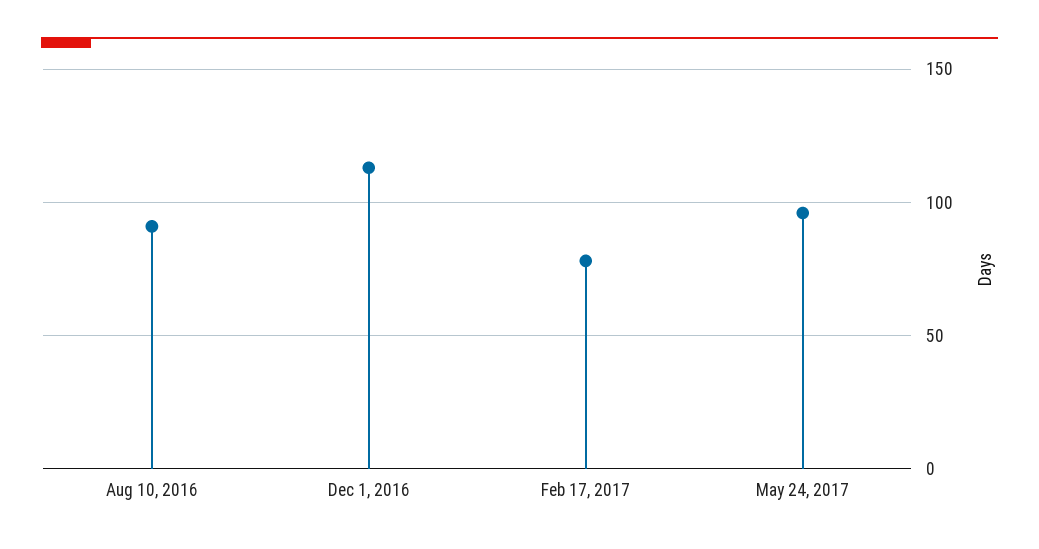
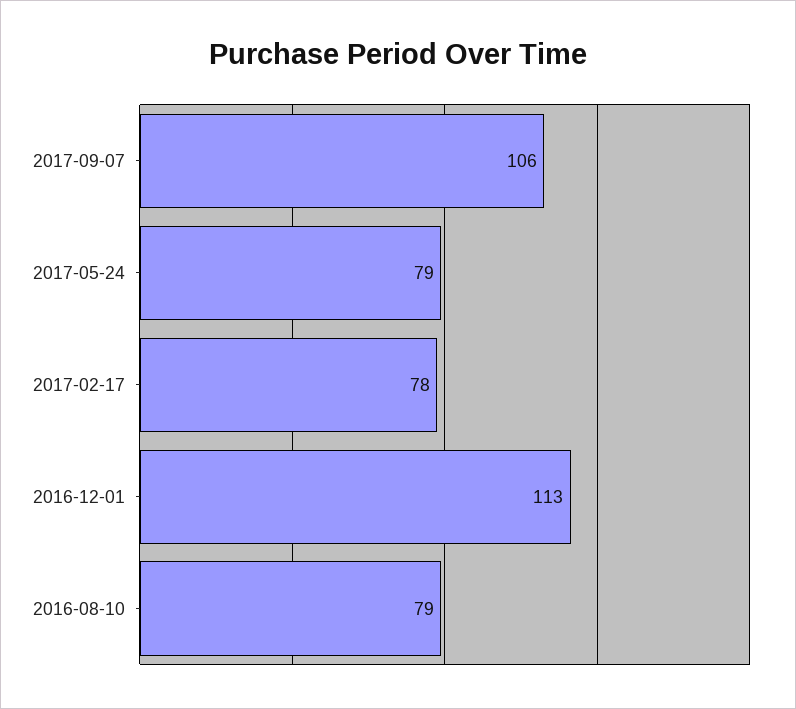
Aug 10, 2016: 90 -> 79
May 24, 2017: 95 -> 79
2017-09-07: none -> 106

